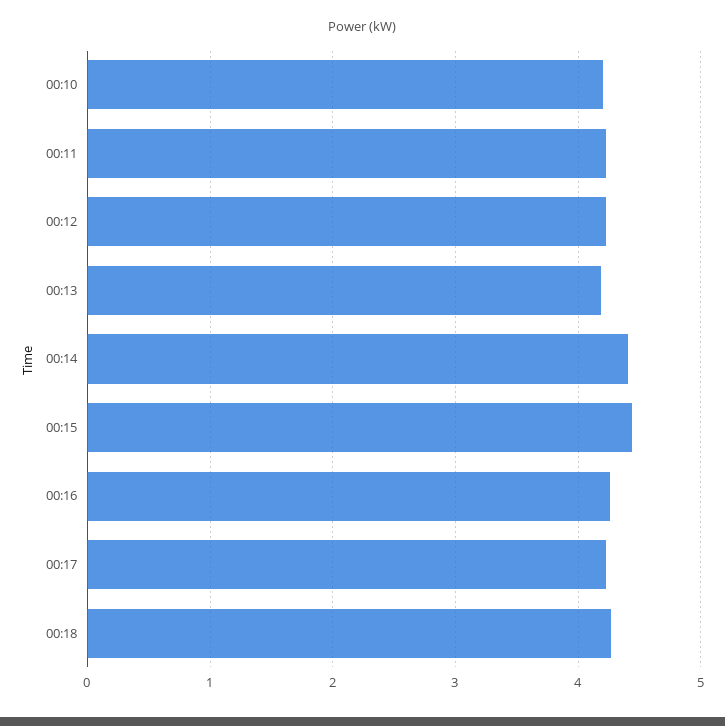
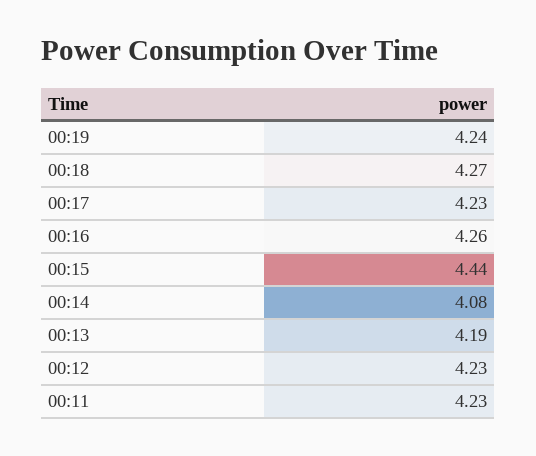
00:10: 4.2 -> none
00:14: 4.4 -> 4.08
00:19: none -> 4.24

